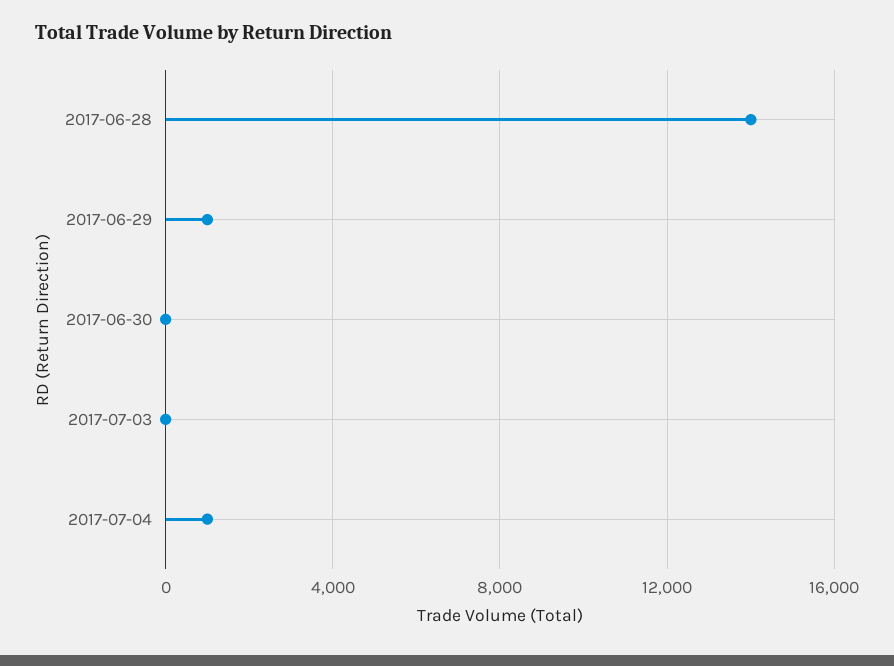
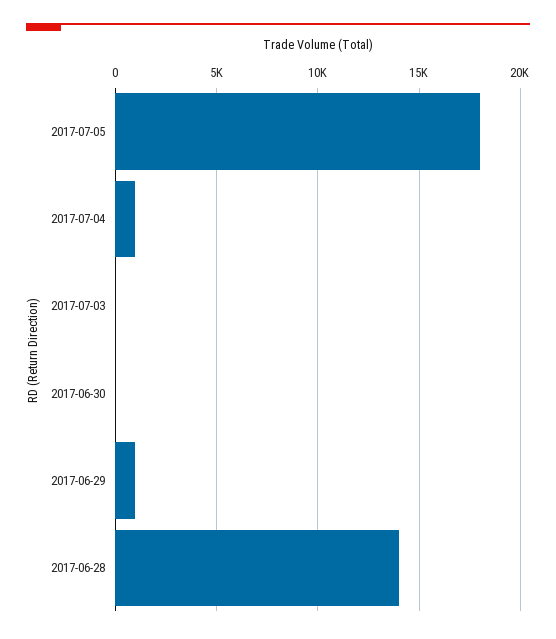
2017-07-05: none -> 18000

